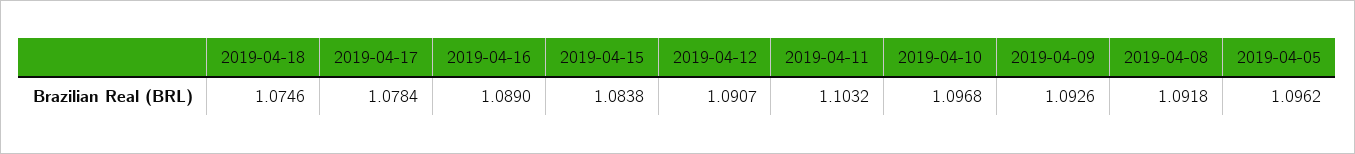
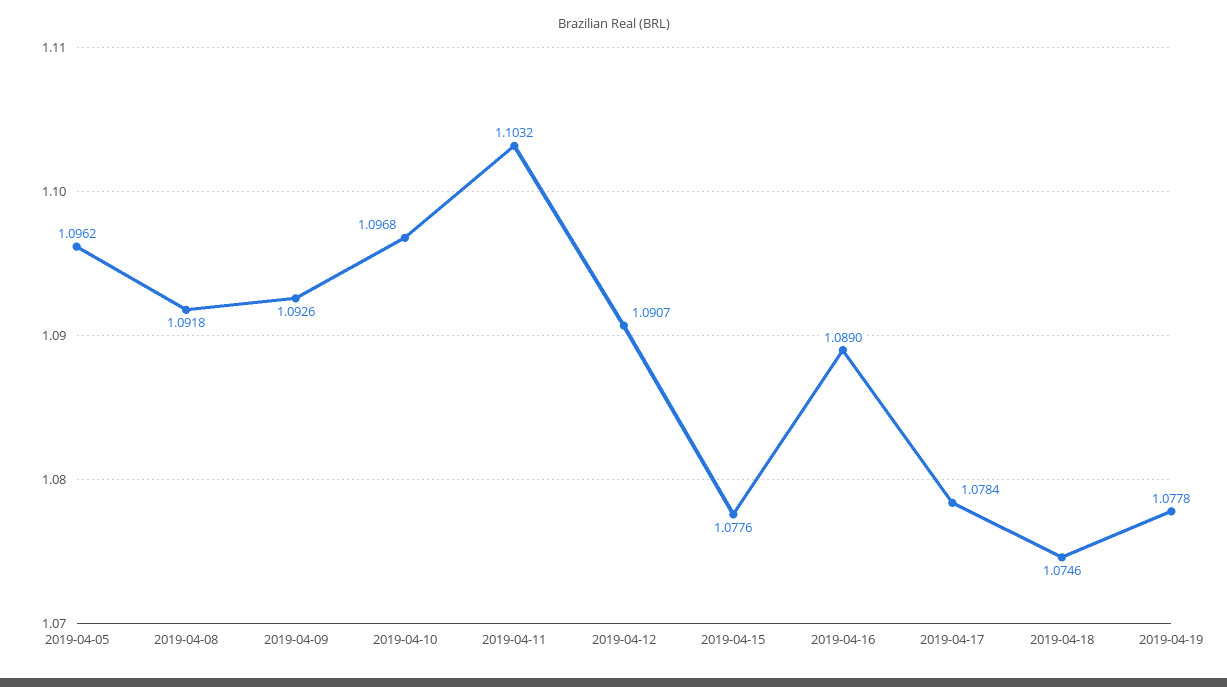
2019-04-15: 1.0838 -> 1.0776
2019-04-19: none -> 1.0778

